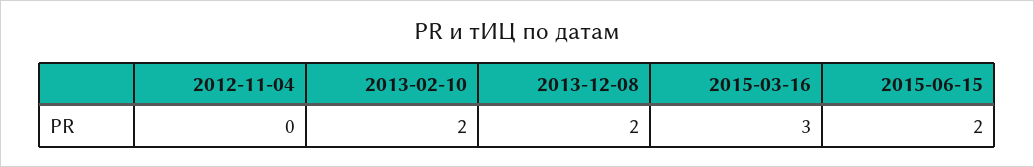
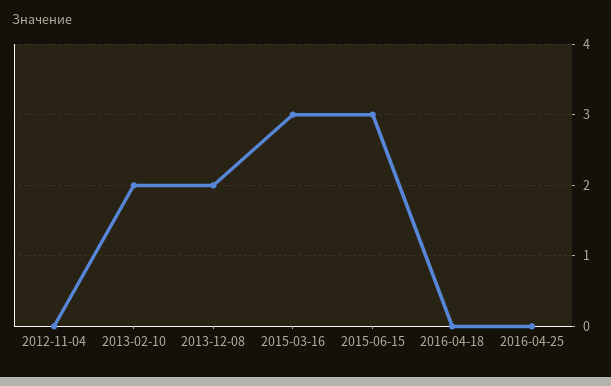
2015-06-15: 2 -> 3
2016-04-18: none -> 0
2016-04-25: none -> 0

